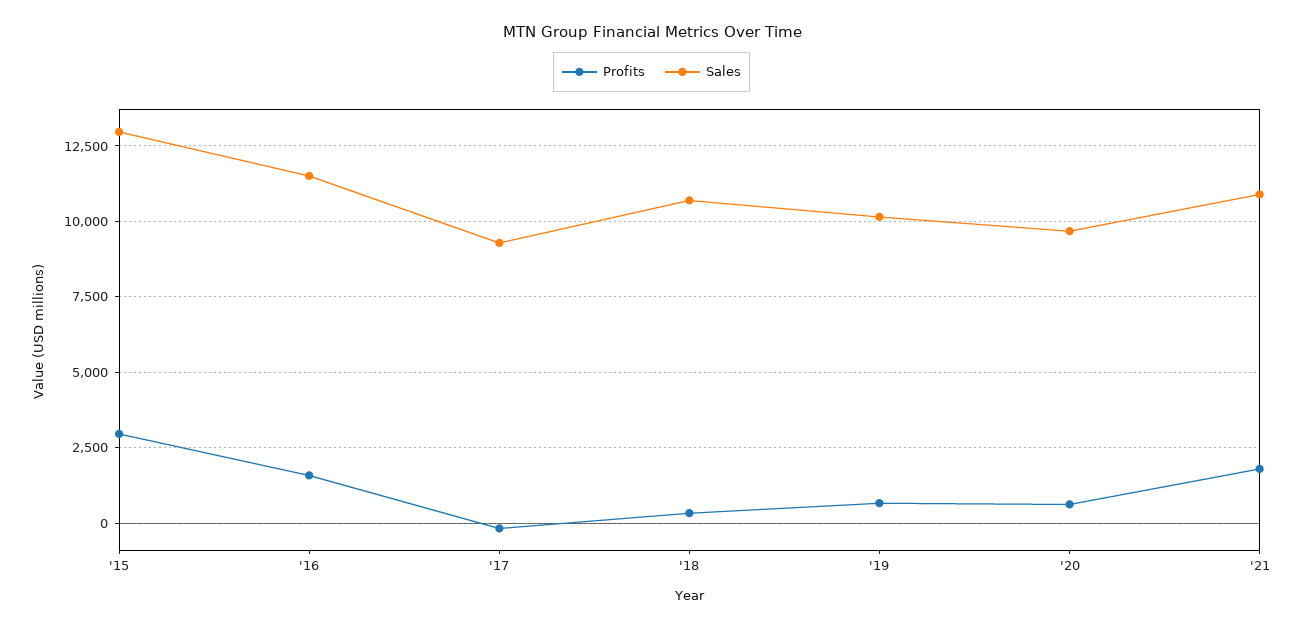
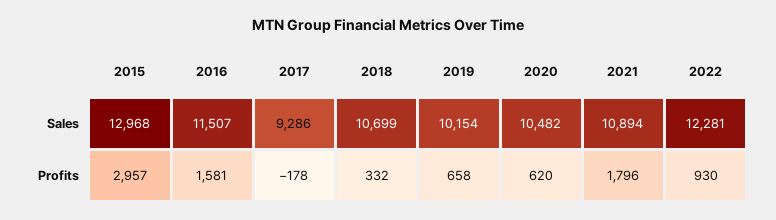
Sales, '20: 9750 -> 10482
Sales, 2022: none -> 12281
Profits, 2022: none -> 930

